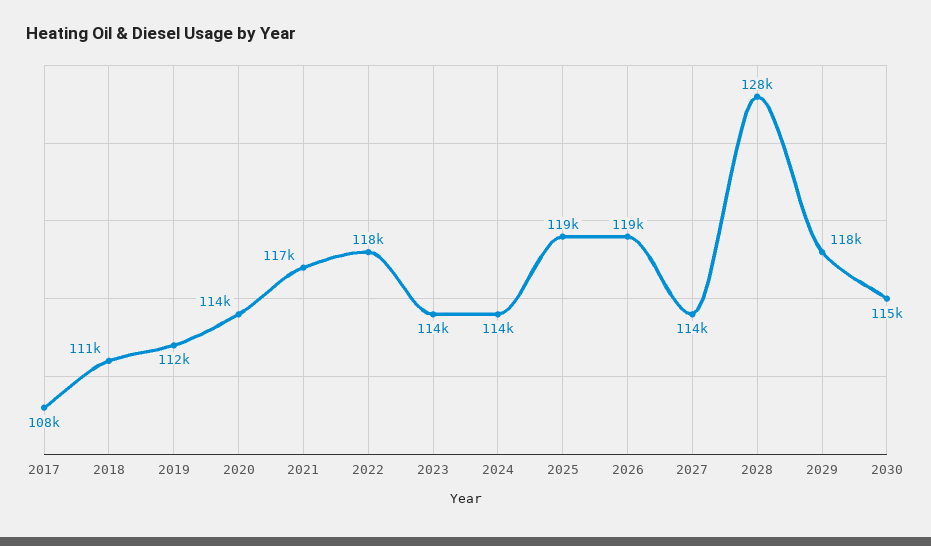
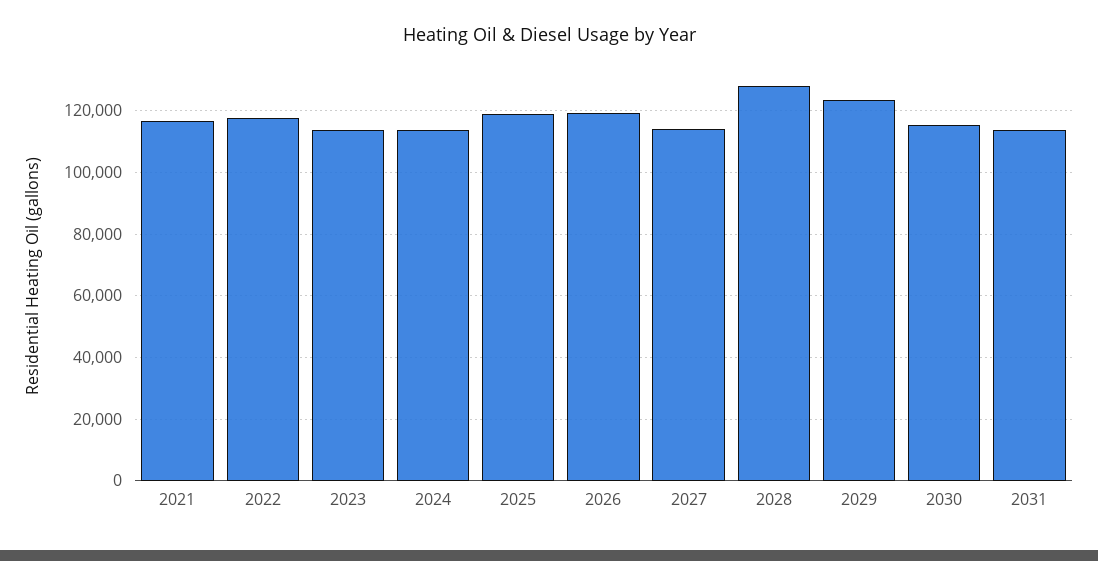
2017: 108000 -> none
2018: 111000 -> none
2019: 112000 -> none
2020: 114000 -> none
2029: 118000 -> 124000
2031: none -> 114000

